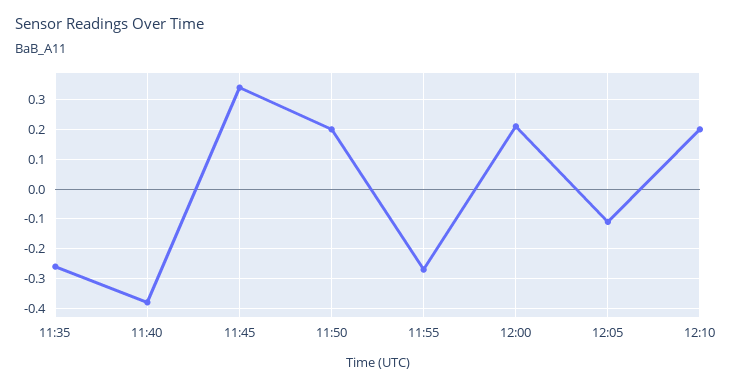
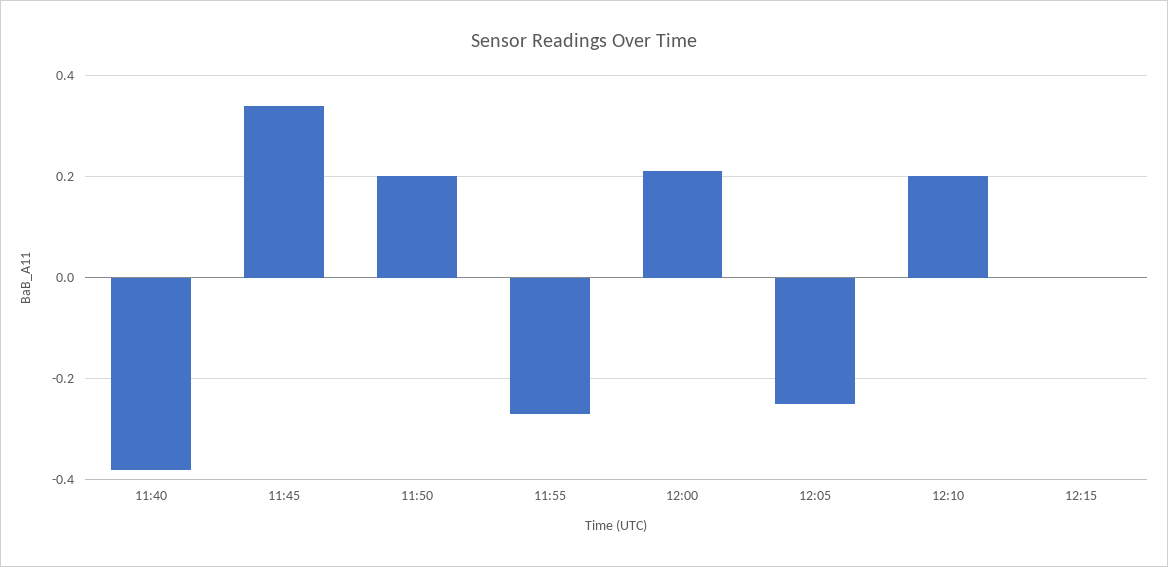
11:35: -0.25 -> none
12:05: -0.1 -> -0.25
12:15: none -> 0

